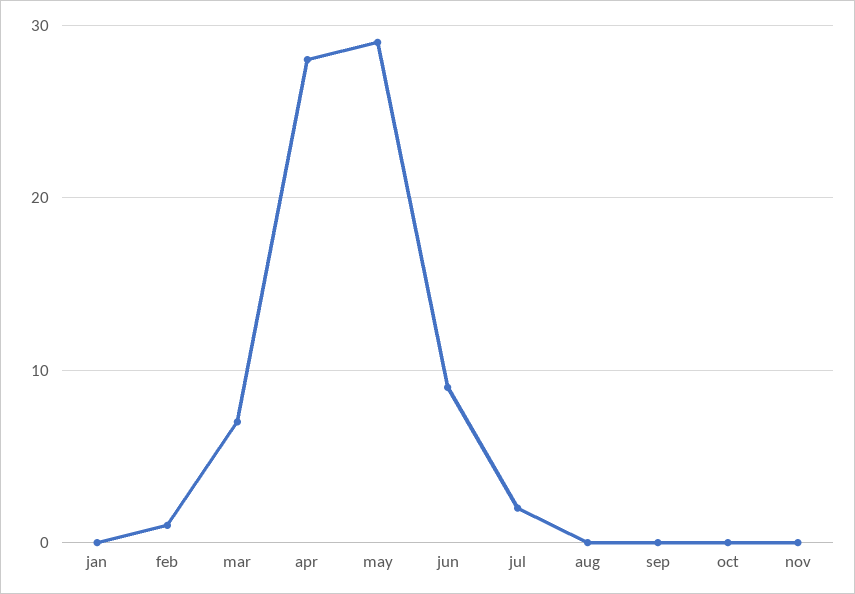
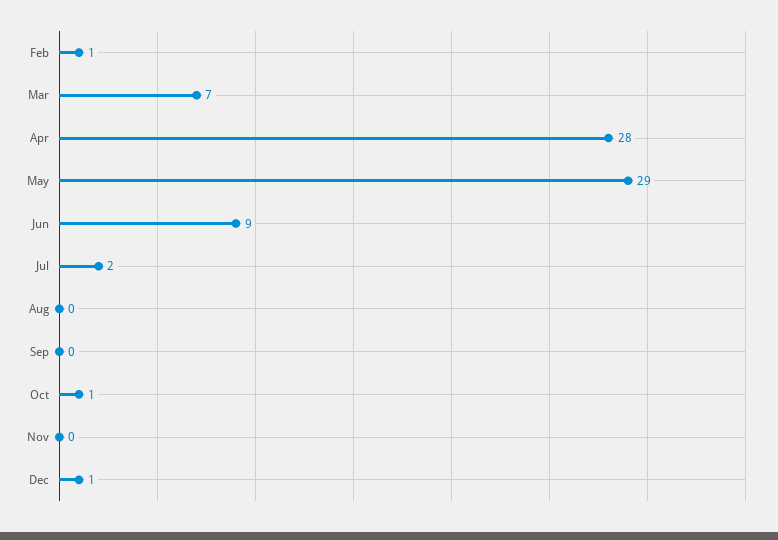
jan: 0 -> none
oct: 0 -> 1
Dec: none -> 1

